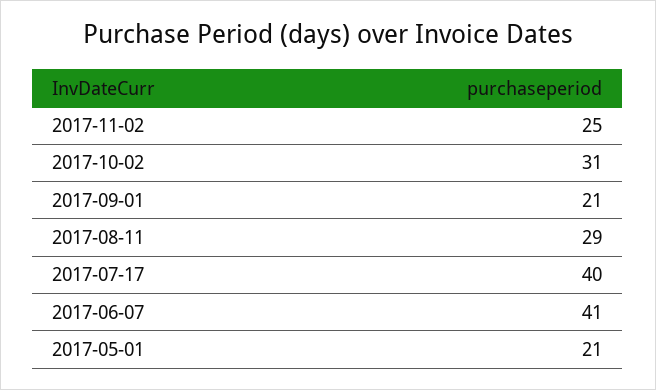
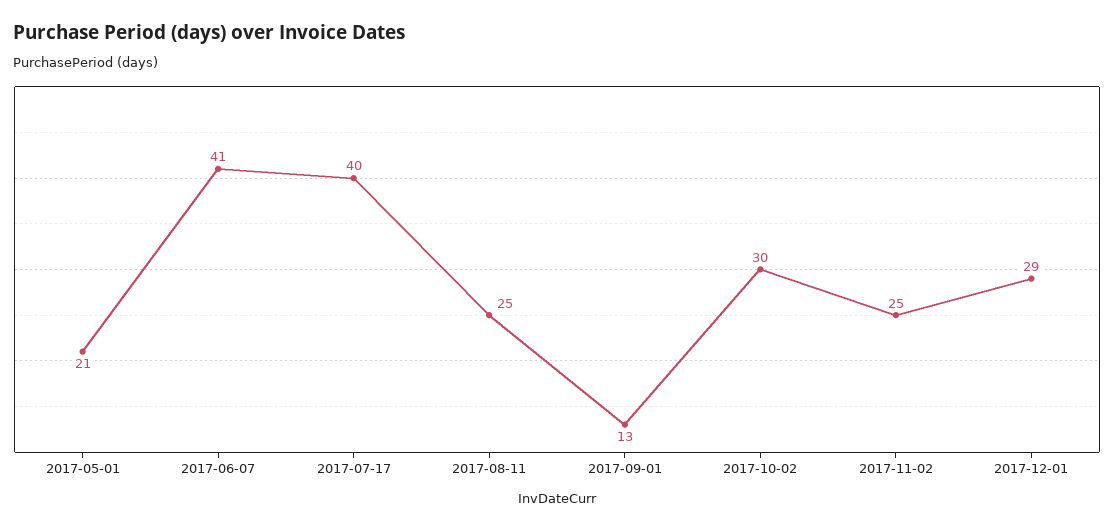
2017-10-02: 31 -> 30
2017-09-01: 21 -> 13
2017-08-11: 29 -> 25
2017-12-01: none -> 29

